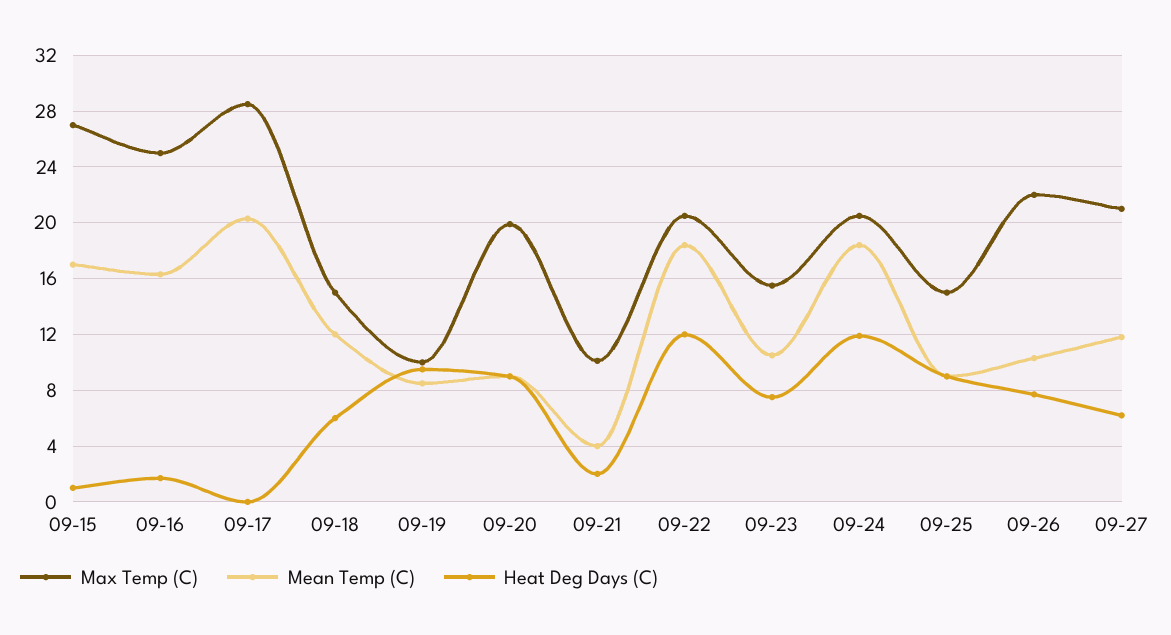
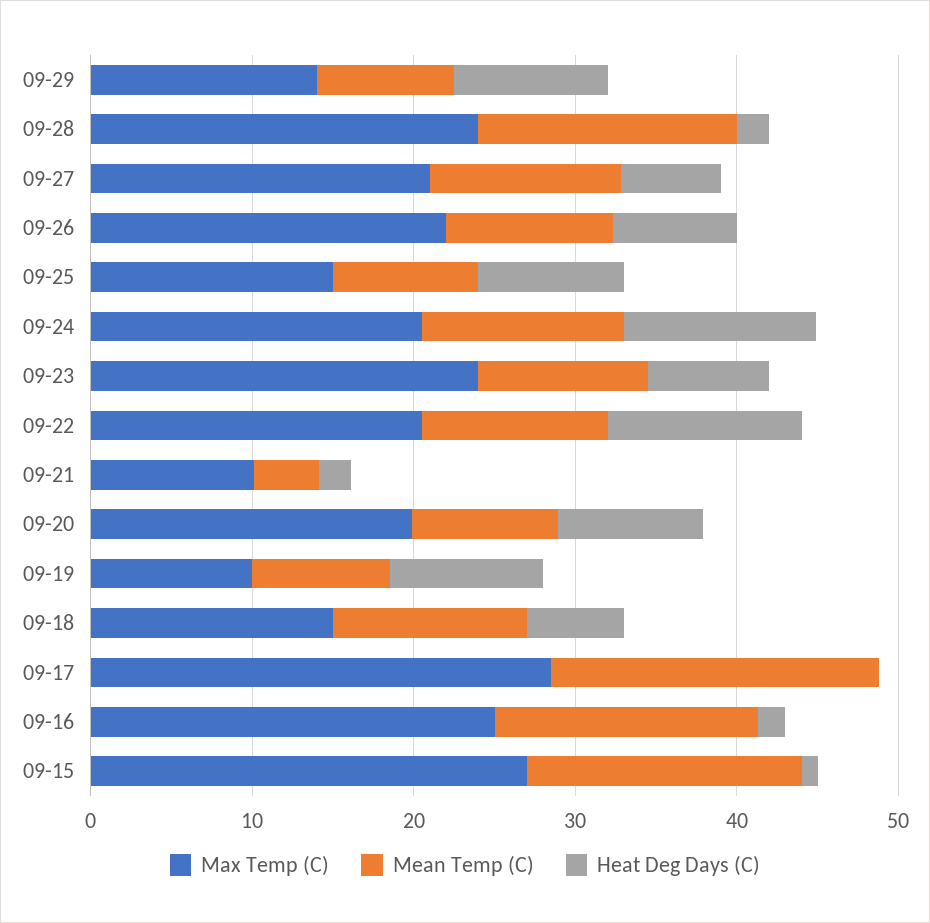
Mean Temp (C), 09-22: 18.5 -> 12
Max Temp (C), 09-23: 15.5 -> 24
Mean Temp (C), 09-24: 18.5 -> 12
Max Temp (C), 09-29: none -> 14
Mean Temp (C), 09-29: none -> 8
Heat Deg Days (C), 09-29: none -> 10
Max Temp (C), 09-28: none -> 24
Mean Temp (C), 09-28: none -> 16
Heat Deg Days (C), 09-28: none -> 2

